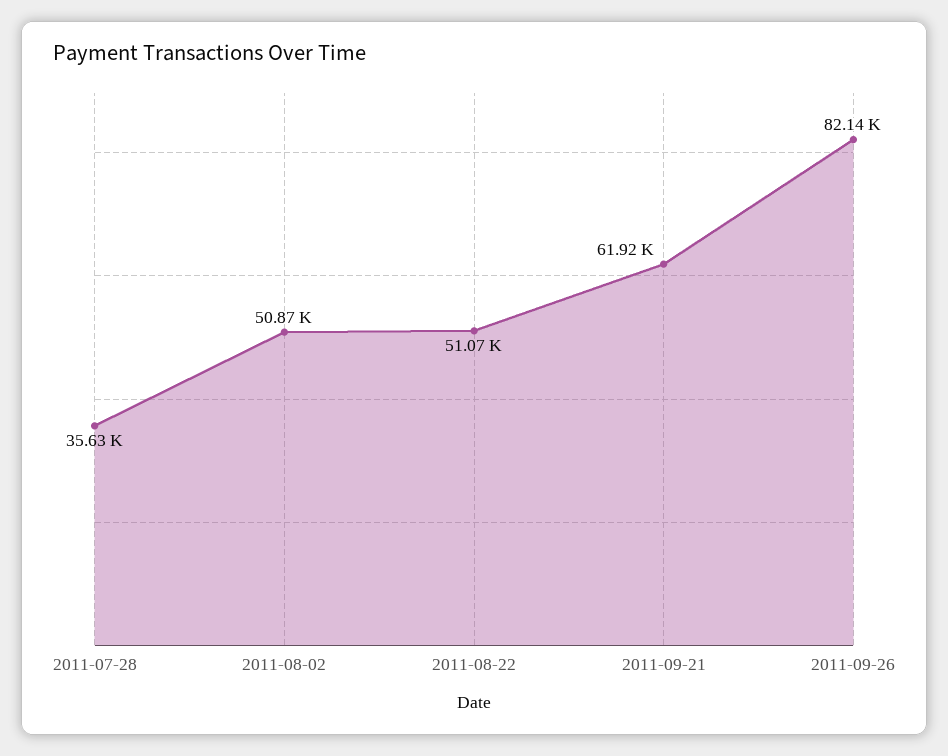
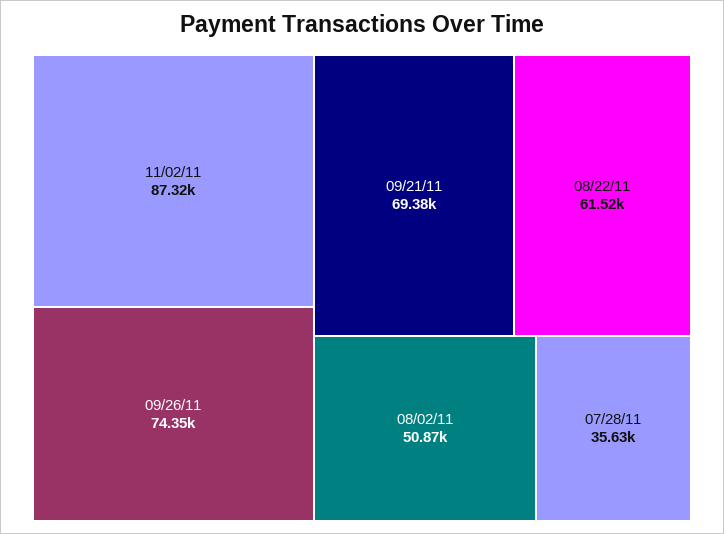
2011-08-22: 51070 -> 61520
2011-09-21: 61920 -> 69380
2011-09-26: 82140 -> 74350
11/02/11: none -> 87320

